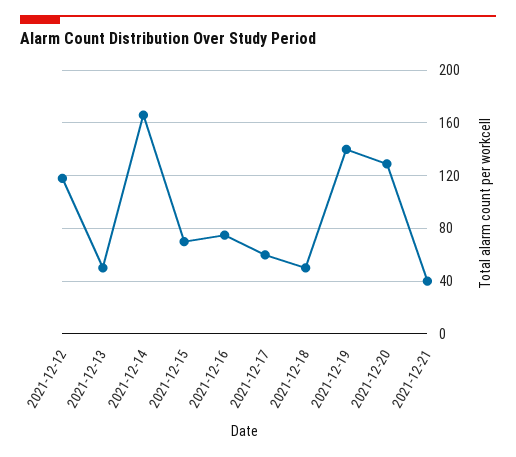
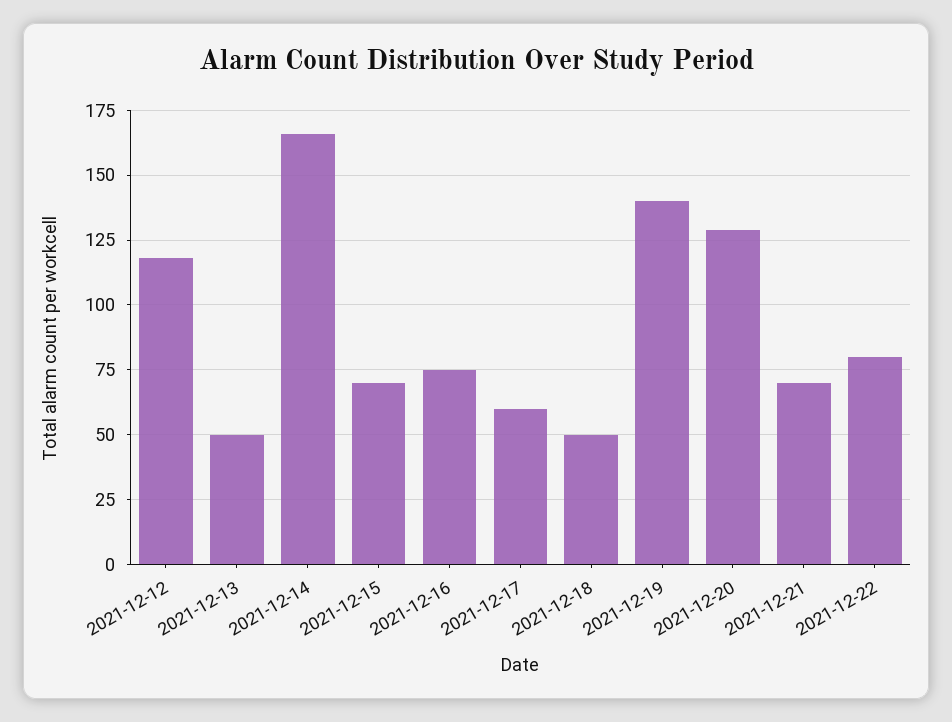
2021-12-21: 40 -> 70
2021-12-22: none -> 80

